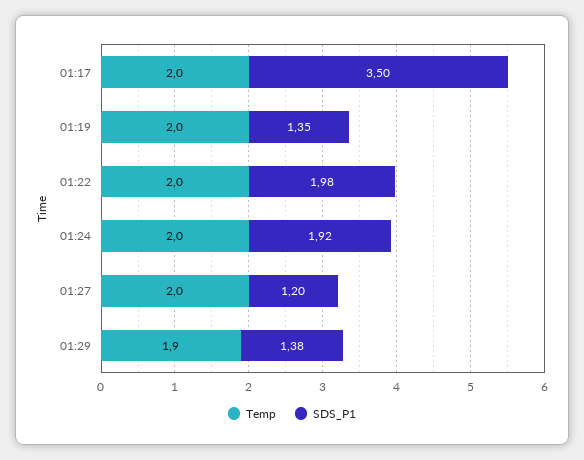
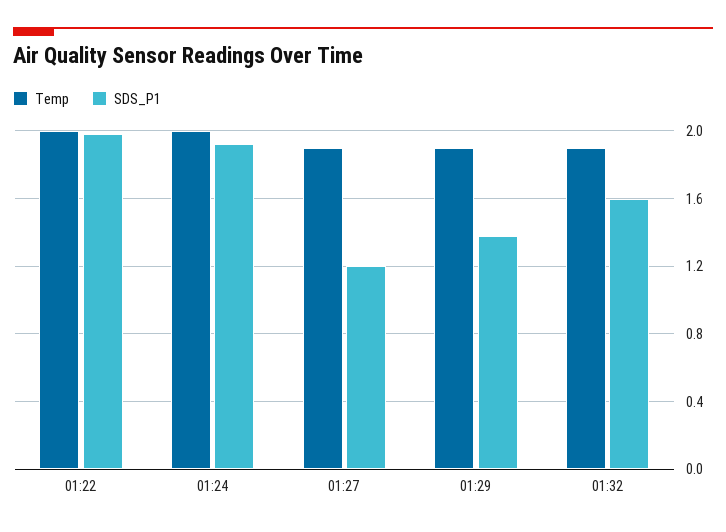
Temp, 01:17: 2 -> none
SDS_P1, 01:17: 3.5 -> none
Temp, 01:19: 2 -> none
SDS_P1, 01:19: 1.35 -> none
Temp, 01:27: 2 -> 1.9
Temp, 01:32: none -> 1.9
SDS_P1, 01:32: none -> 1.6

